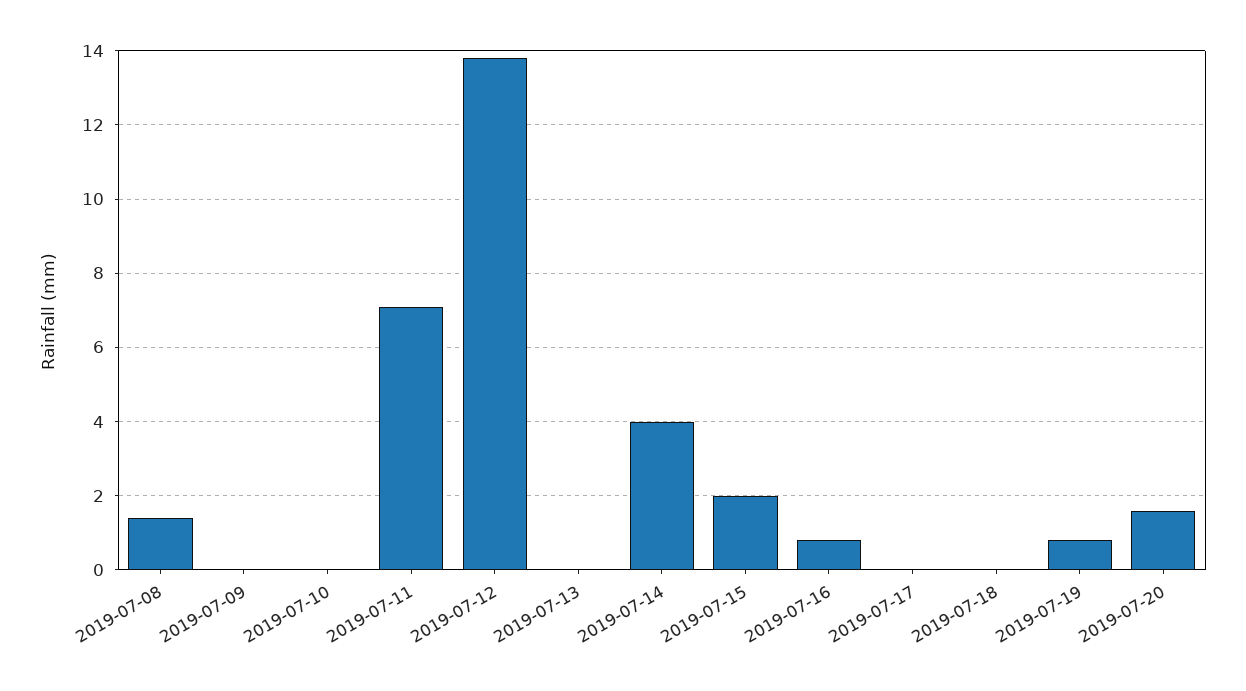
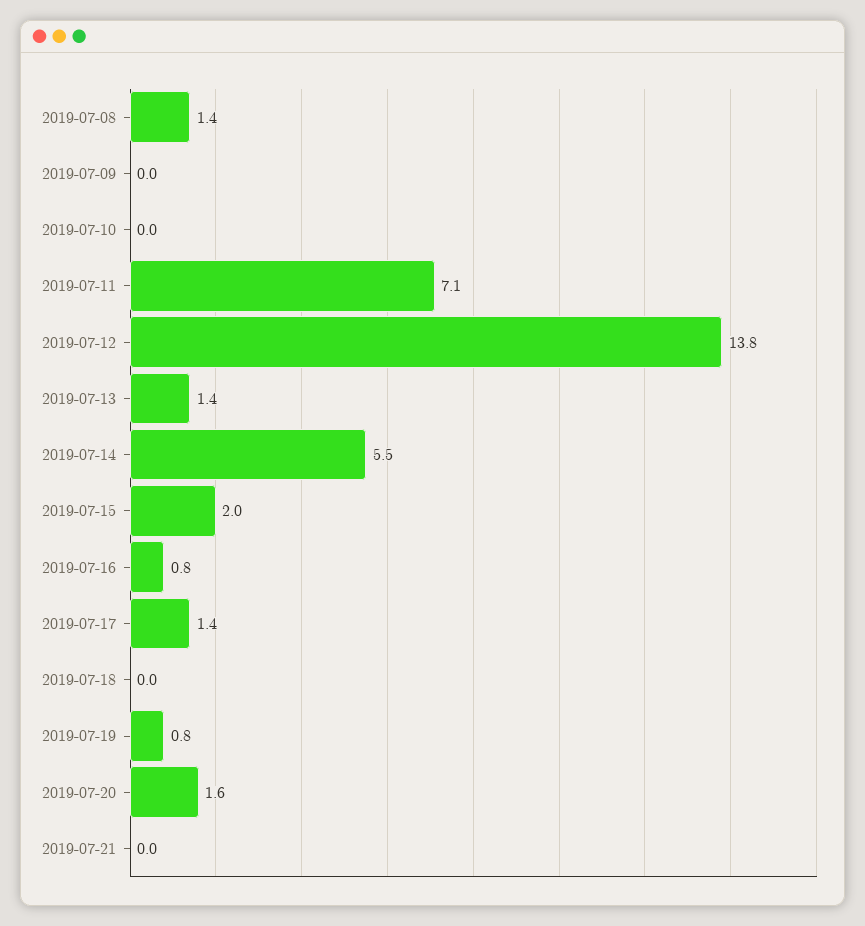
2019-07-13: 0 -> 1.4
2019-07-14: 4 -> 5.5
2019-07-17: 0 -> 1.4
2019-07-21: none -> 0

